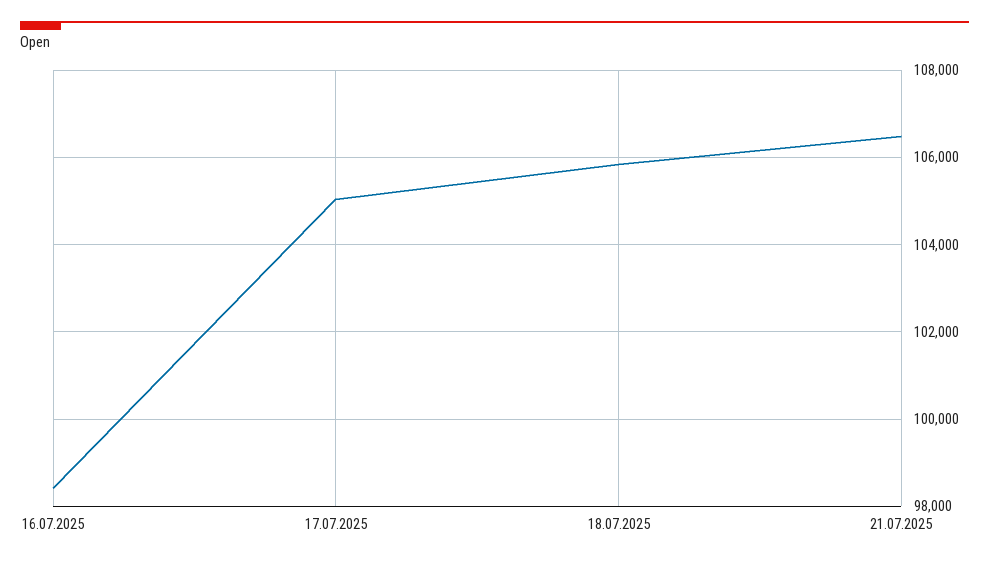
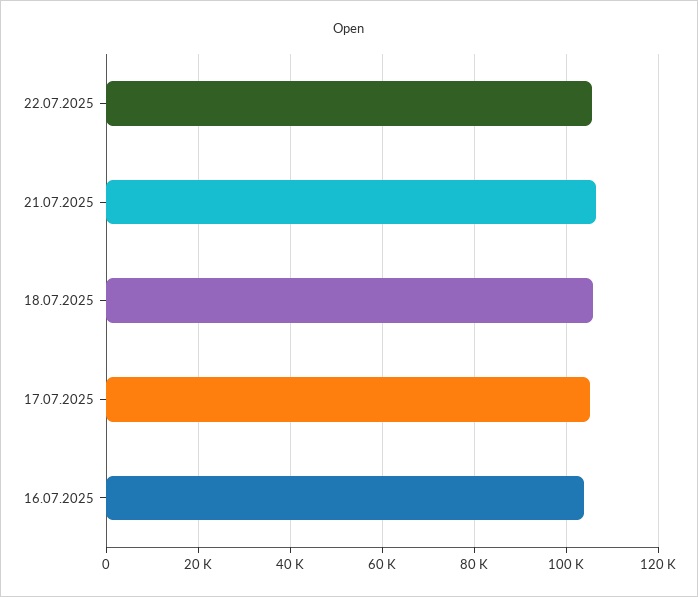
16.07.2025: 98400 -> 104000
22.07.2025: none -> 106000

